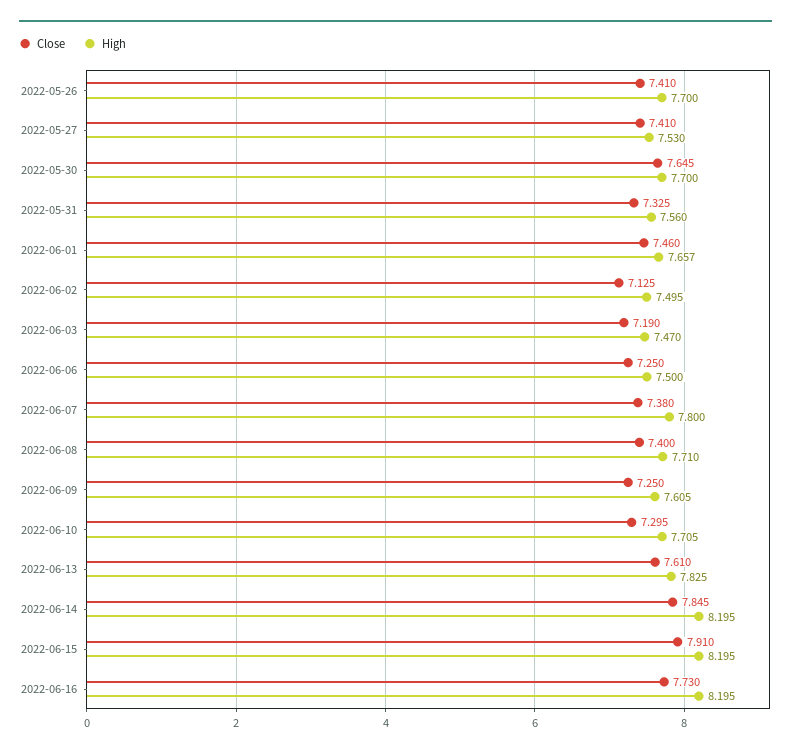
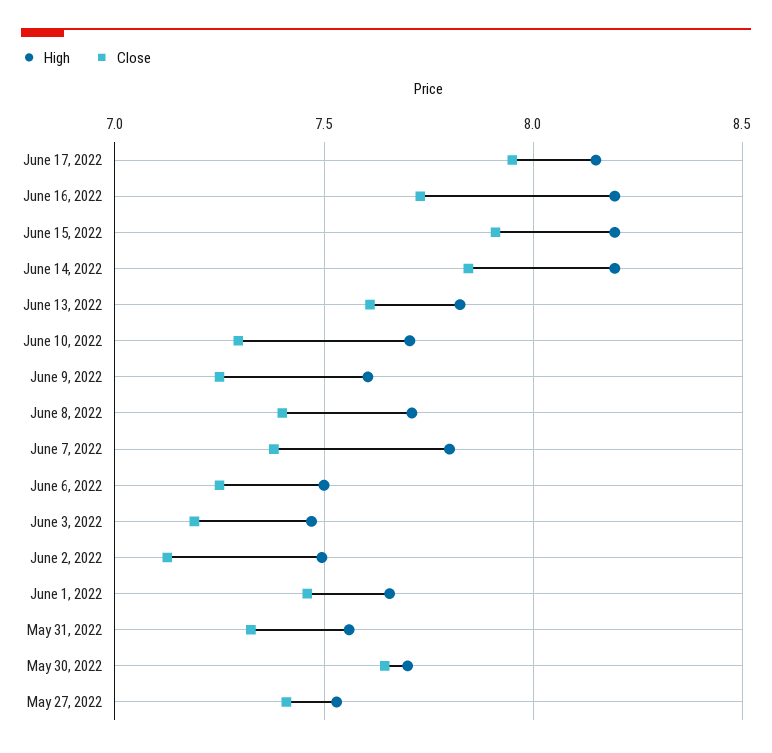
Close, 2022-05-26: 7.41 -> none
High, 2022-05-26: 7.7 -> none
High, June 17, 2022: none -> 8.15
Close, June 17, 2022: none -> 7.95

